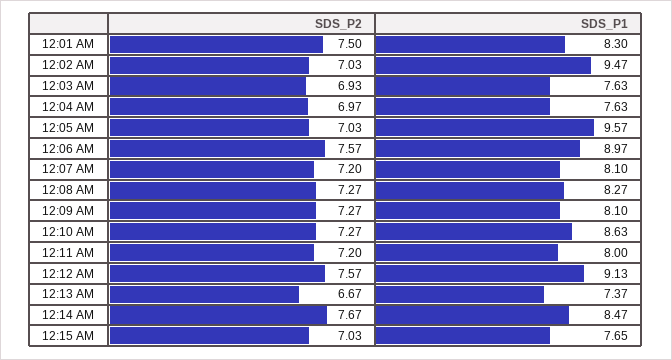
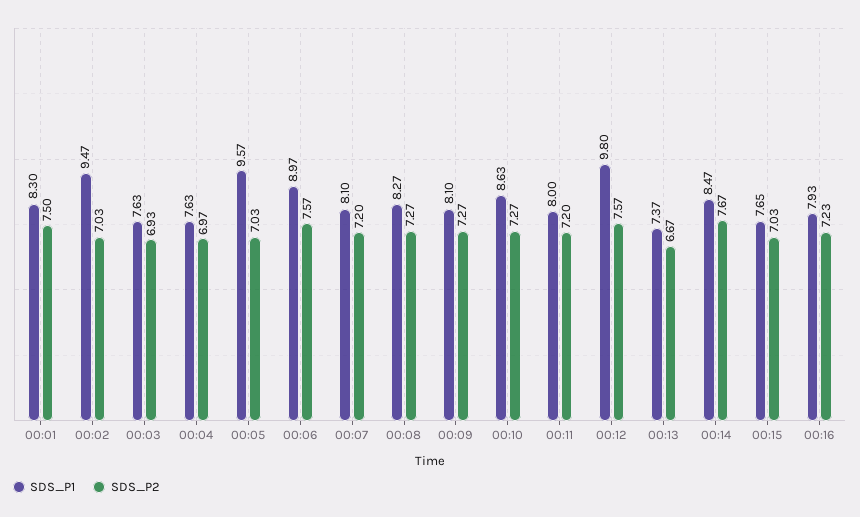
SDS_P1, 12:12 AM: 9.13 -> 9.8
SDS_P1, 00:16: none -> 7.93
SDS_P2, 00:16: none -> 7.23

